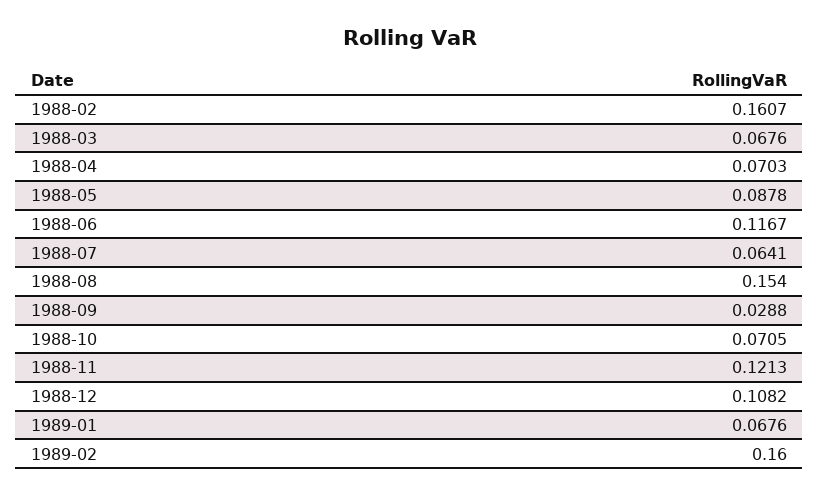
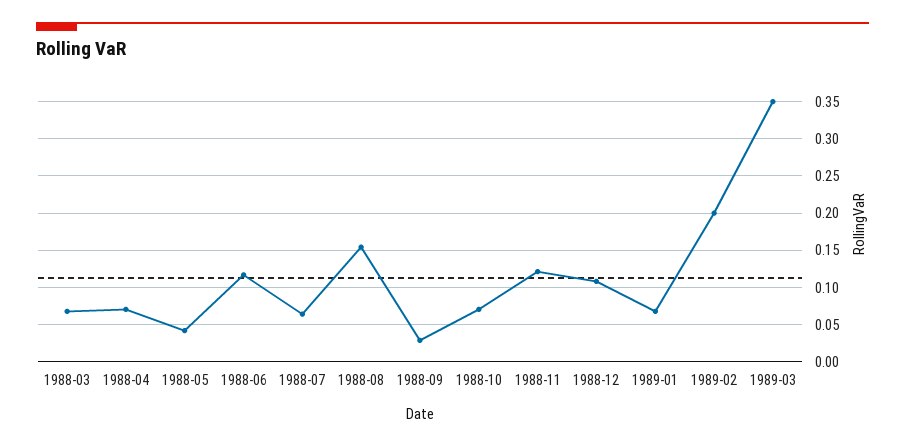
1988-02: 0.1607 -> none
1988-05: 0.0878 -> 0.04
1989-02: 0.16 -> 0.2
1989-03: none -> 0.35

